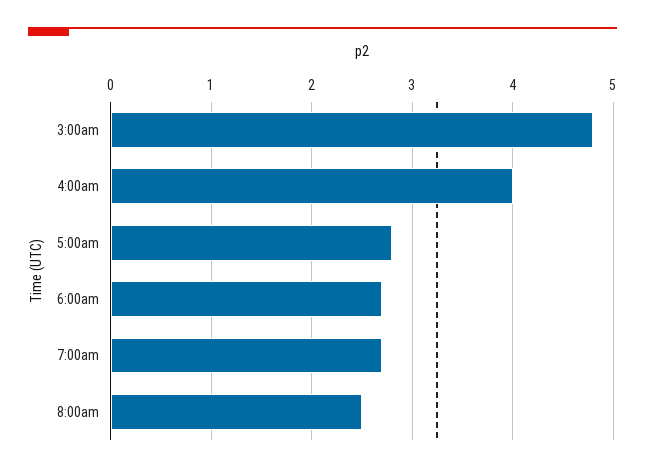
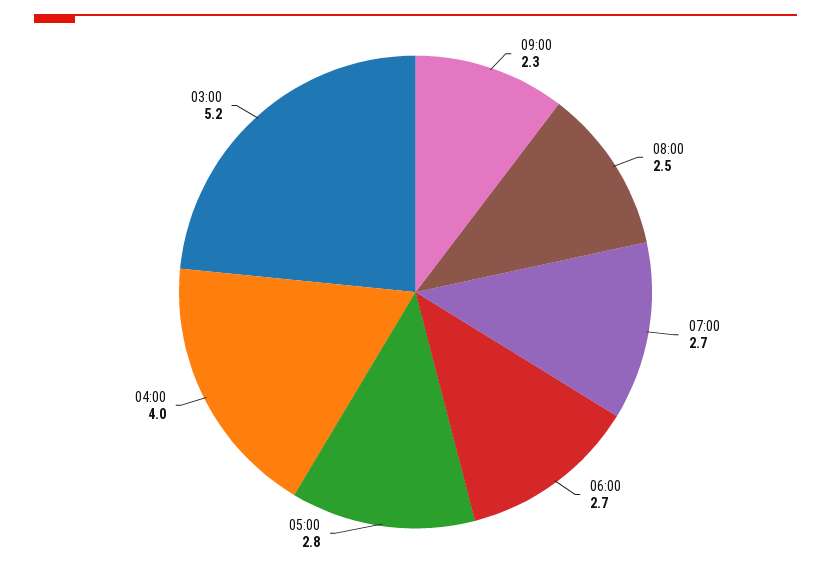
3:00am: 4.8 -> 5.2
09:00: none -> 2.3

